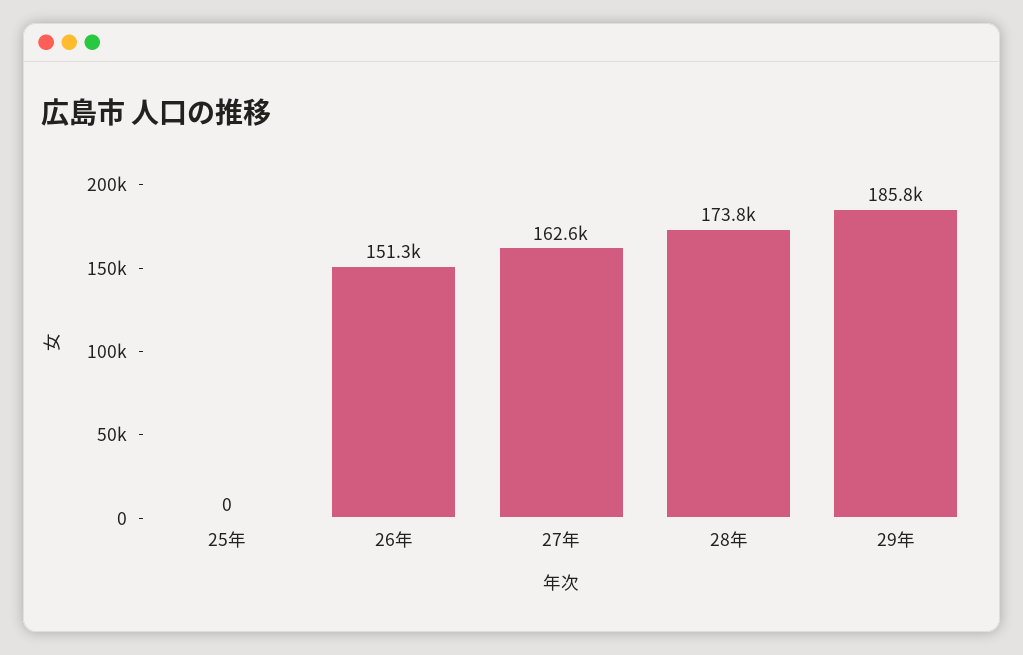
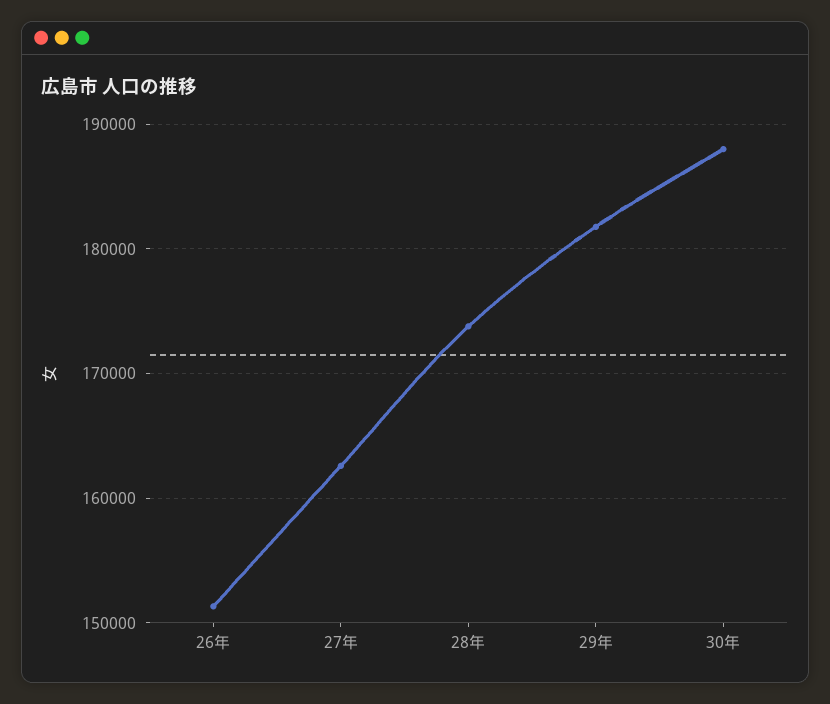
25年: 0 -> none
29年: 185800 -> 182000
30年: none -> 188000

